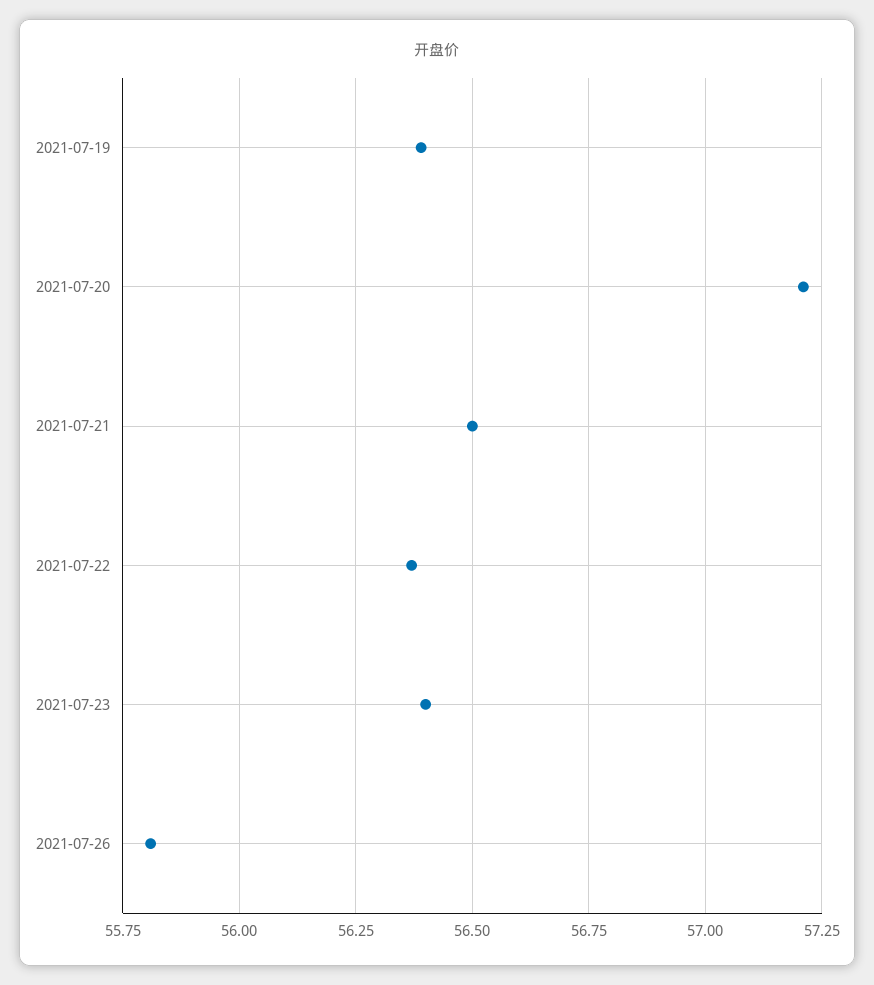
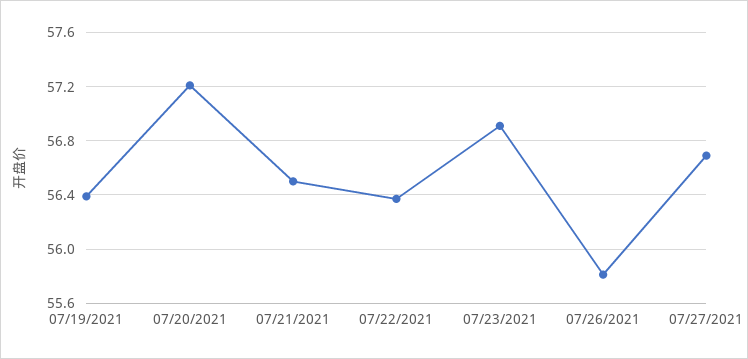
2021-07-23: 56.4 -> 56.9
07/27/2021: none -> 56.7

